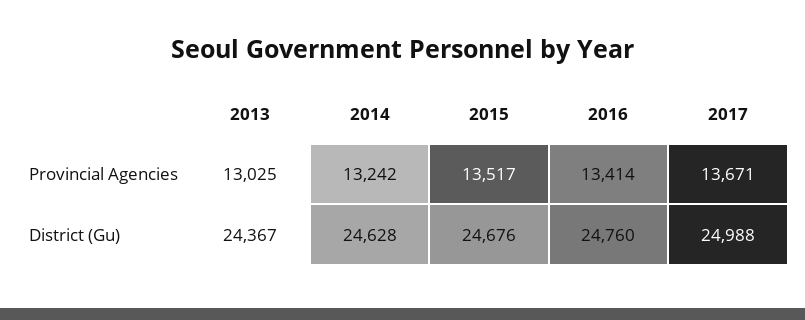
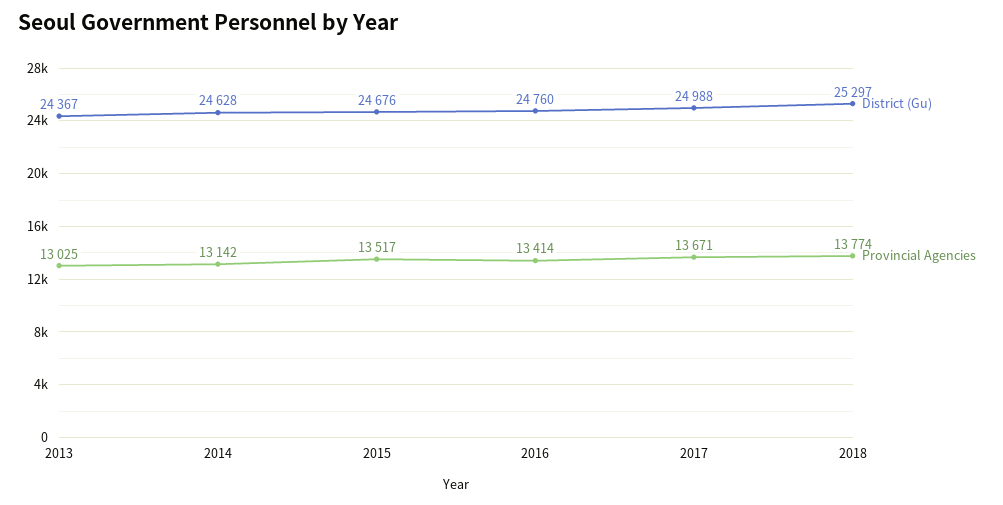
Provincial Agencies, 2014: 13242 -> 13142
District (Gu), 2018: none -> 25297
Provincial Agencies, 2018: none -> 13774

